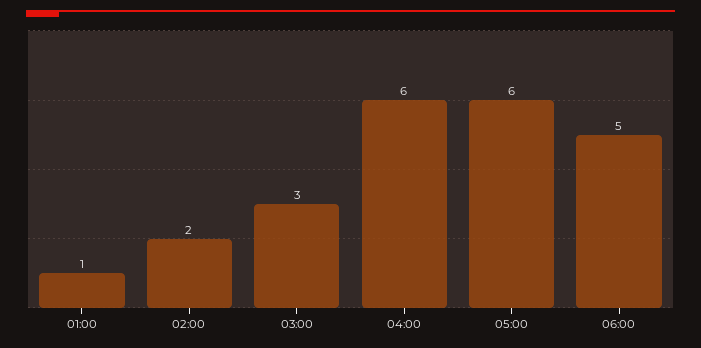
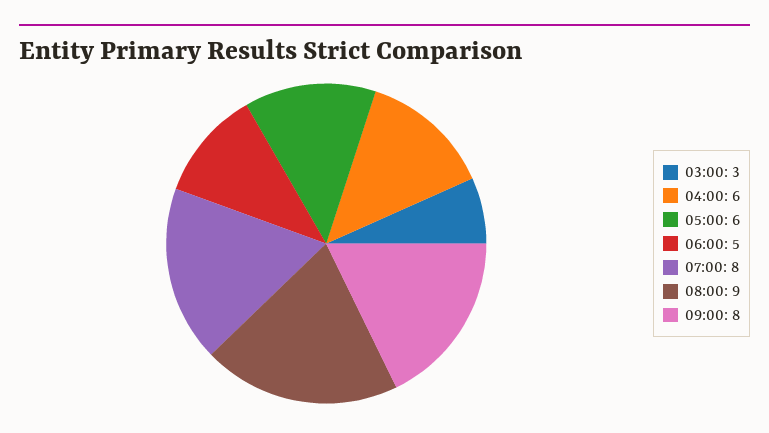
01:00: 1 -> none
02:00: 2 -> none
07:00: none -> 8
08:00: none -> 9
09:00: none -> 8

